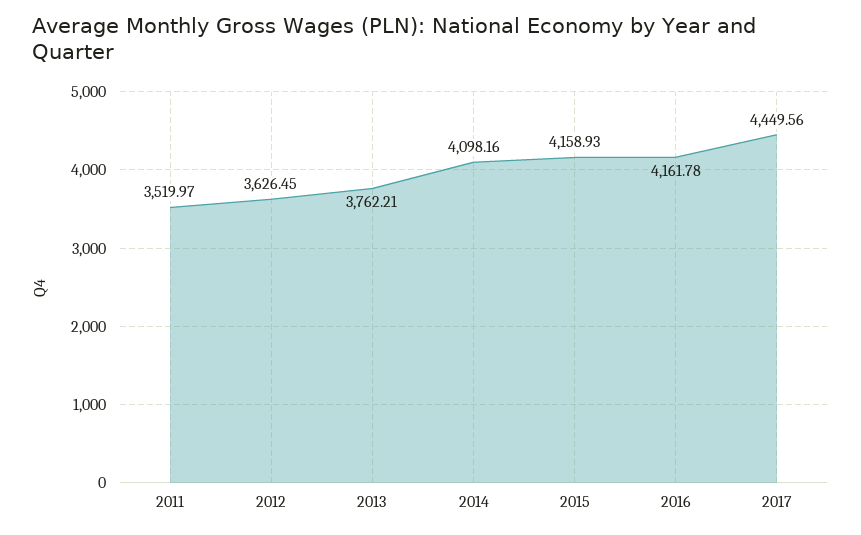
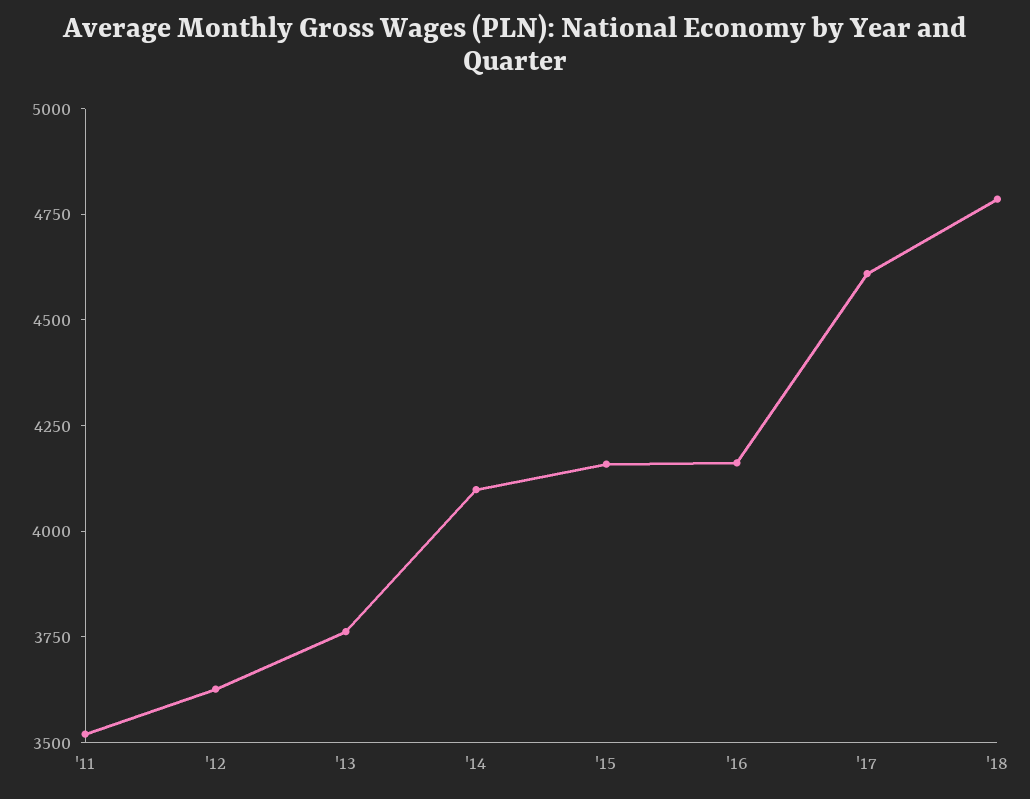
2017: 4449.56 -> 4600
'18: none -> 4800

